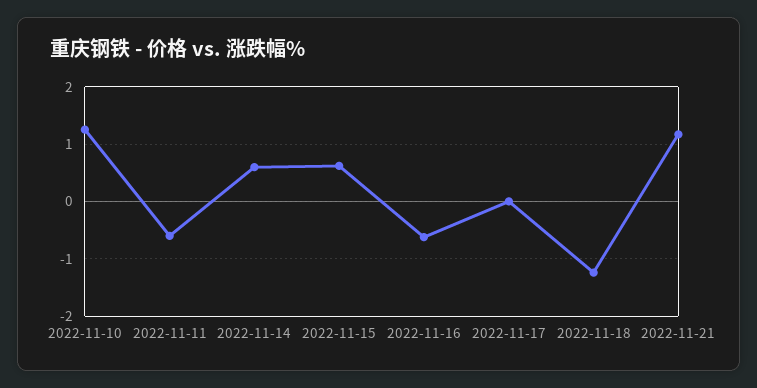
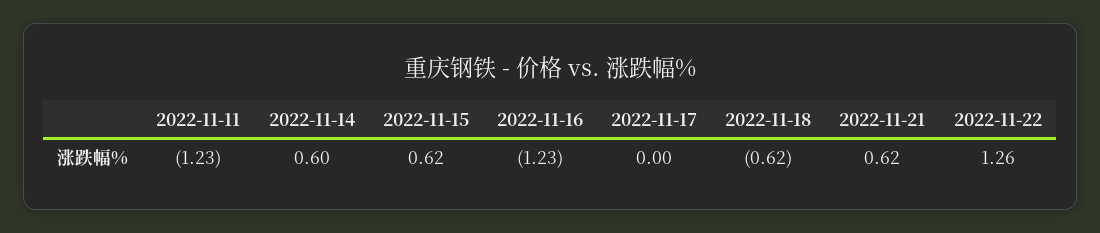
2022-11-10: 1.2 -> none
2022-11-11: -0.6 -> -1.23
2022-11-16: -0.6 -> -1.23
2022-11-18: -1.2 -> -0.62
2022-11-21: 1.2 -> 0.62
2022-11-22: none -> 1.26

